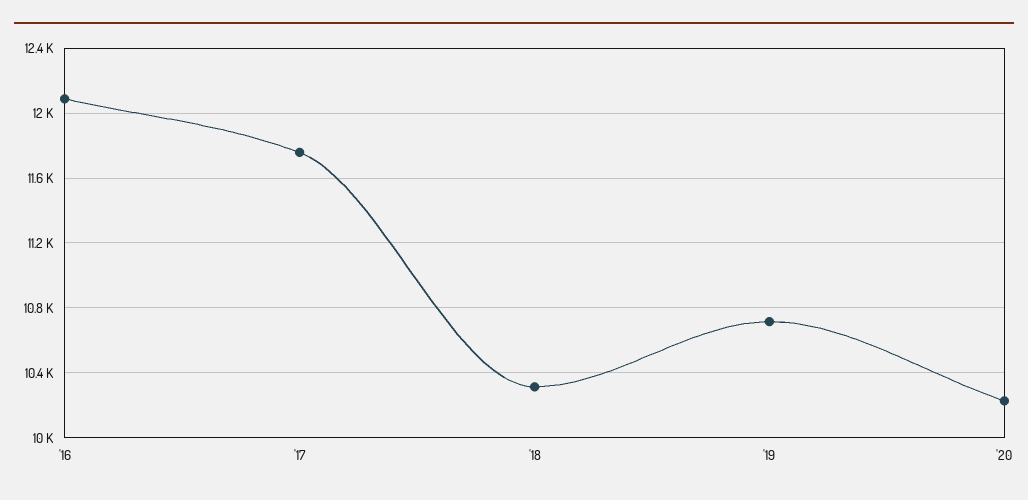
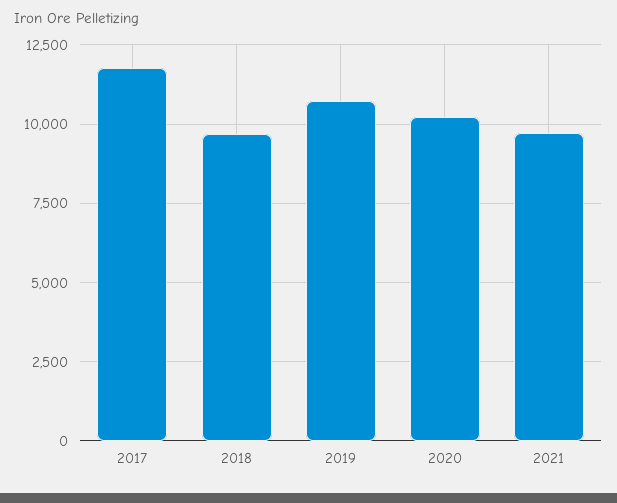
'16: 12100 -> none
'18: 10300 -> 9750
2021: none -> 9750

